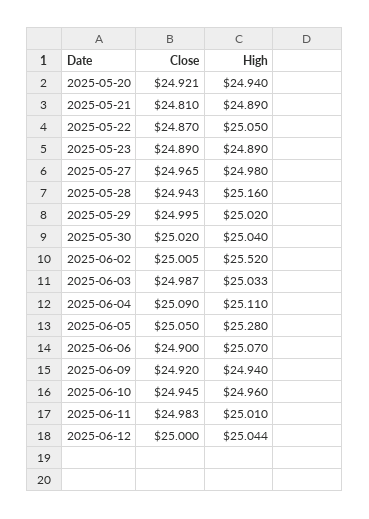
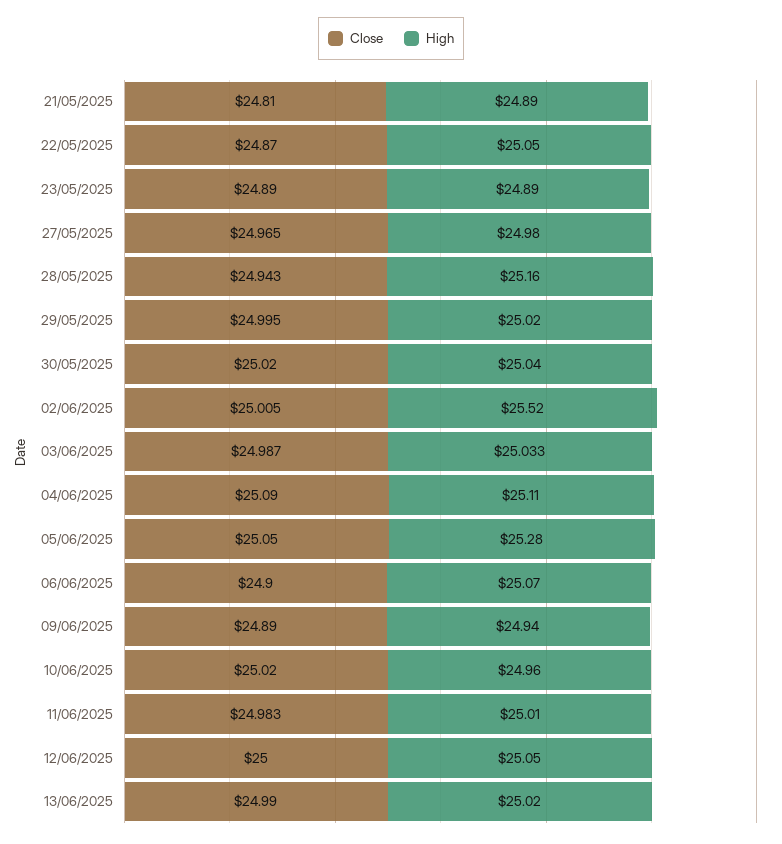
Close, 2025-05-20: 24.921 -> none
High, 2025-05-20: 24.94 -> none
Close, 2025-06-09: 24.92 -> 24.89
Close, 2025-06-10: 24.945 -> 25.02
High, 2025-06-12: 25.044 -> 25.05
Close, 13/06/2025: none -> 24.99
High, 13/06/2025: none -> 25.02

